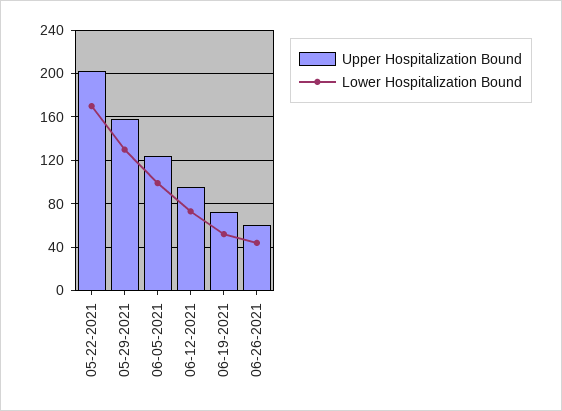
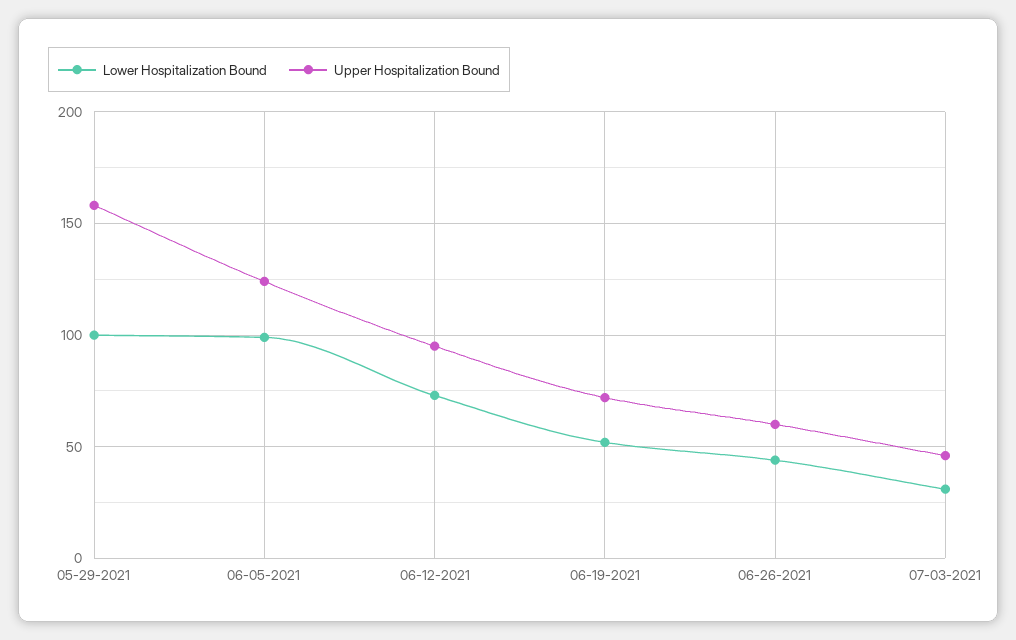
Upper Hospitalization Bound, 05-22-2021: 200 -> none
Lower Hospitalization Bound, 05-22-2021: 170 -> none
Lower Hospitalization Bound, 05-29-2021: 130 -> 100
Lower Hospitalization Bound, 07-03-2021: none -> 30
Upper Hospitalization Bound, 07-03-2021: none -> 45

